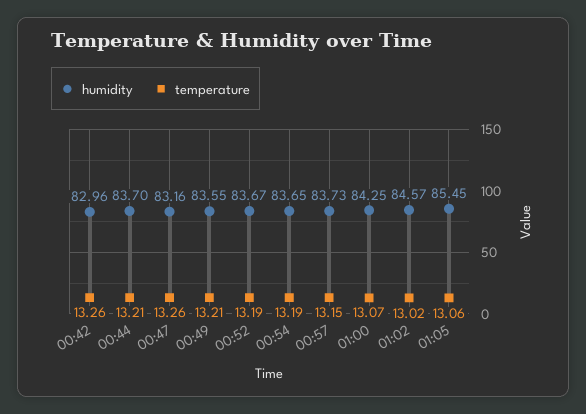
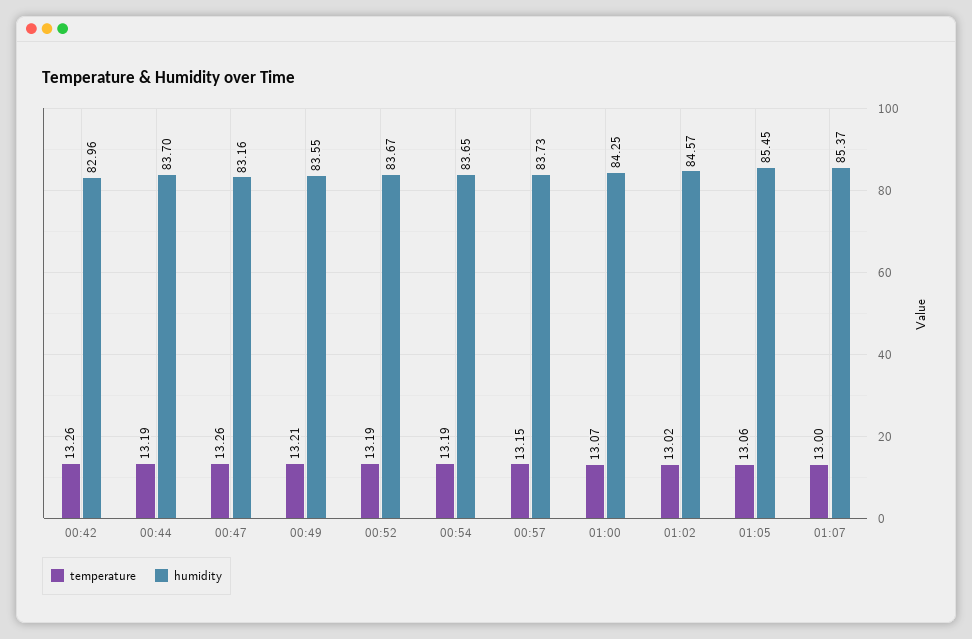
temperature, 00:44: 13.21 -> 13.19
temperature, 01:07: none -> 13
humidity, 01:07: none -> 85.37

